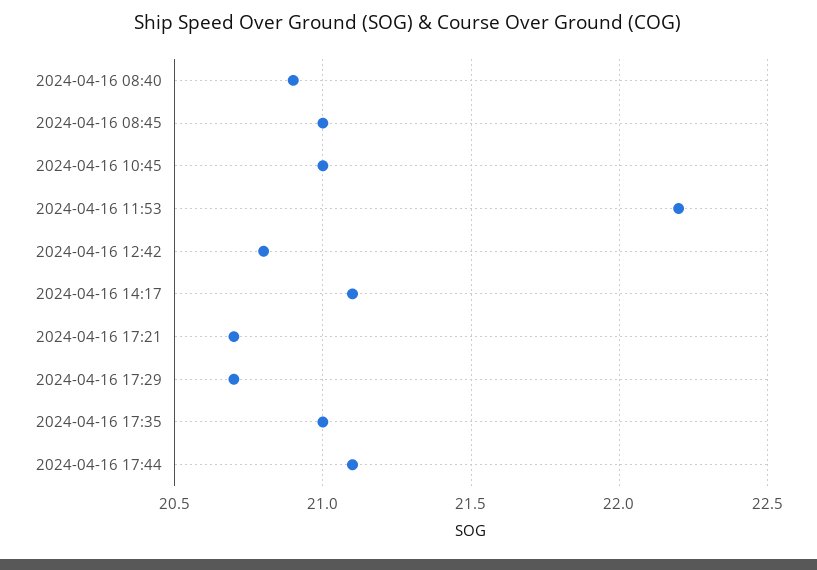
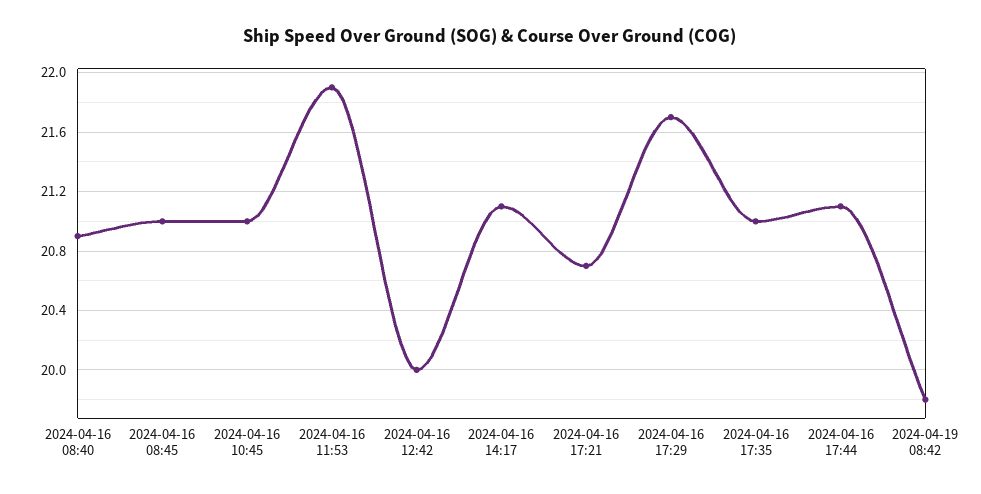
2024-04-16 11:53: 22.2 -> 21.9
2024-04-16 12:42: 20.8 -> 20
2024-04-16 17:29: 20.7 -> 21.7
2024-04-19 08:42: none -> 19.8

